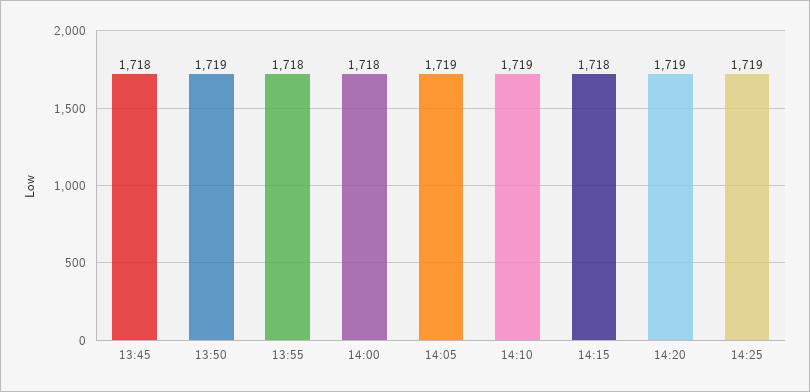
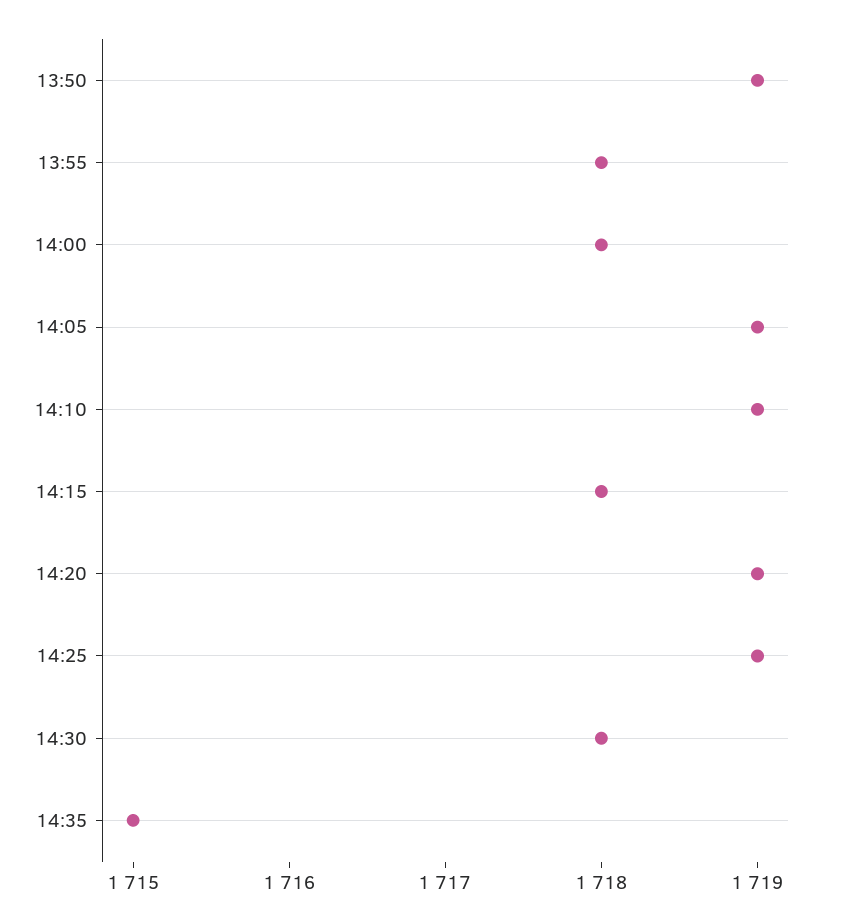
13:45: 1718 -> none
14:30: none -> 1718
14:35: none -> 1715

